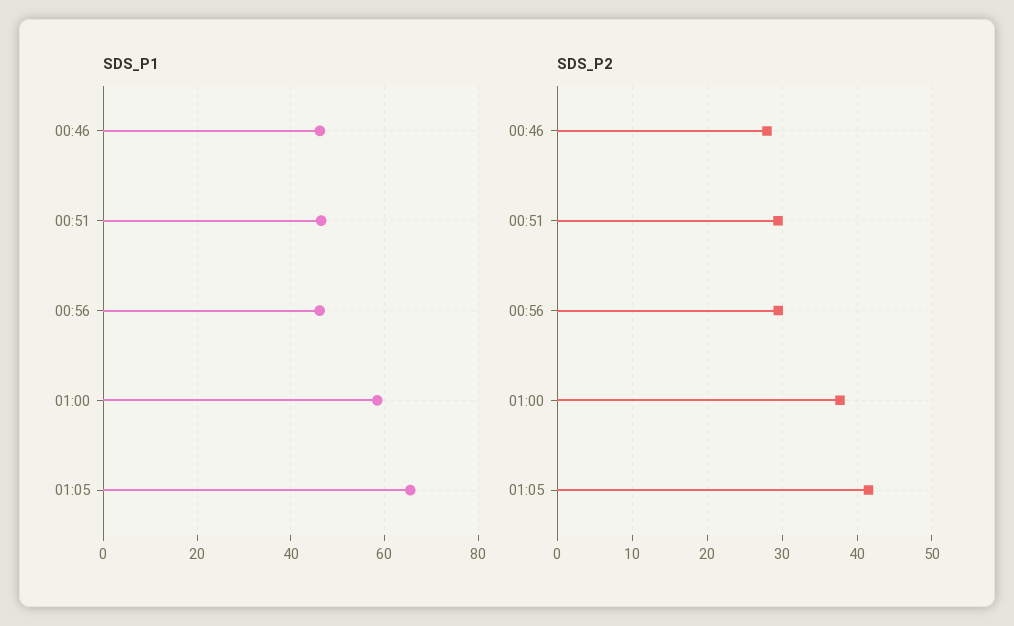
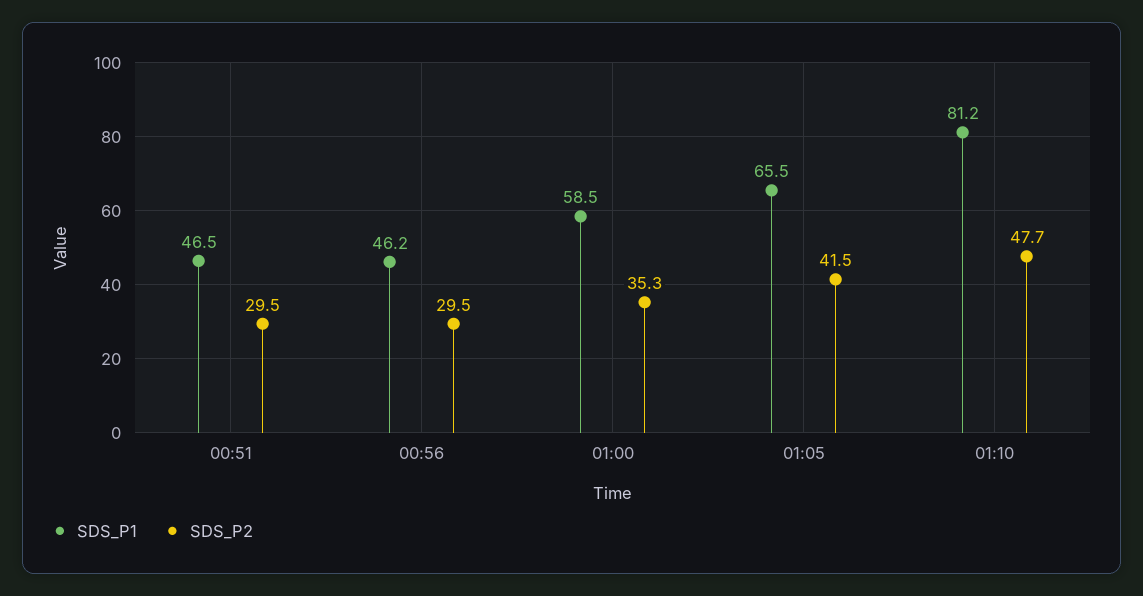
SDS_P1, 00:46: 46 -> none
SDS_P2, 00:46: 28 -> none
SDS_P2, 01:00: 38 -> 35.3
SDS_P1, 01:10: none -> 81.2
SDS_P2, 01:10: none -> 47.7

